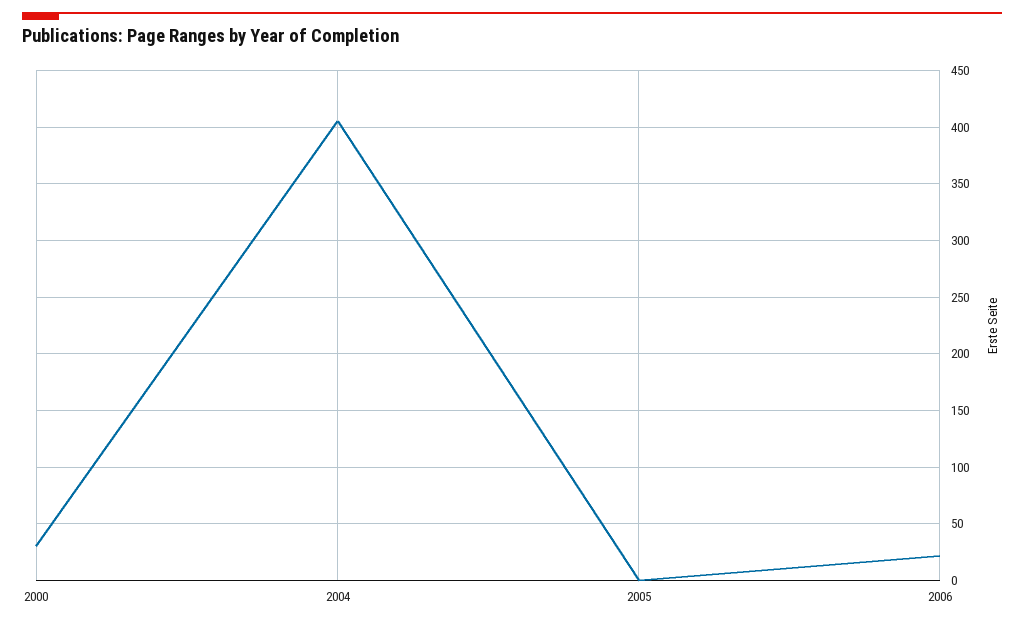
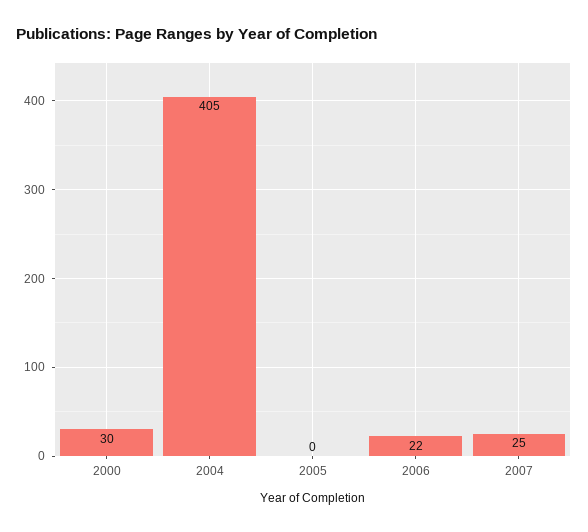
2007: none -> 25

